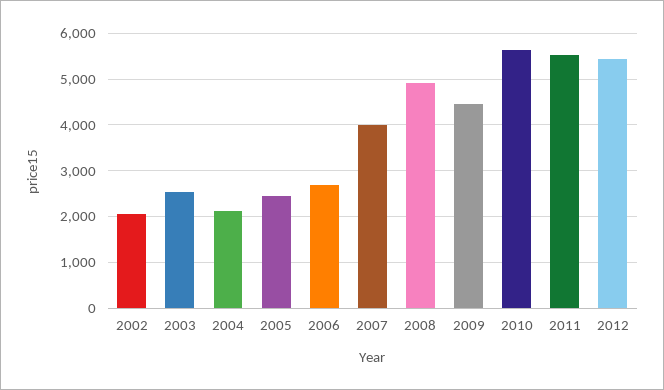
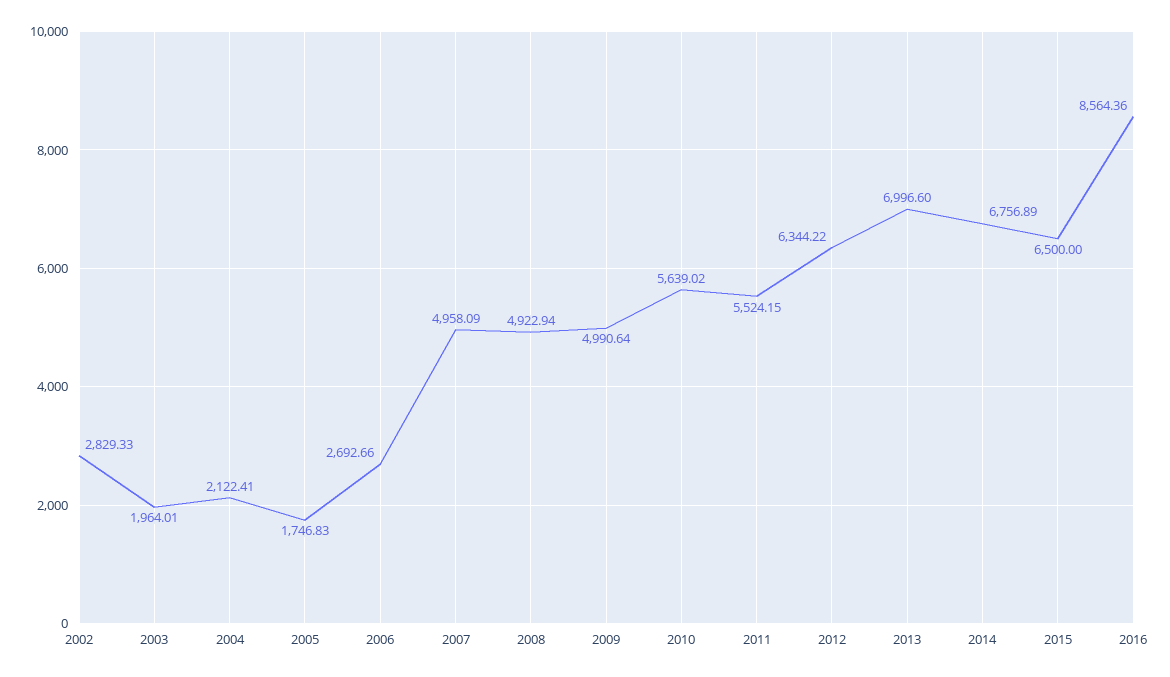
2002: 2000 -> 2829.33
2003: 2600 -> 1964.01
2005: 2400 -> 1746.83
2007: 4000 -> 4958.09
2009: 4400 -> 4990.64
2012: 5400 -> 6344.22
2013: none -> 6996.6
2014: none -> 6756.89
2015: none -> 6500
2016: none -> 8564.36

